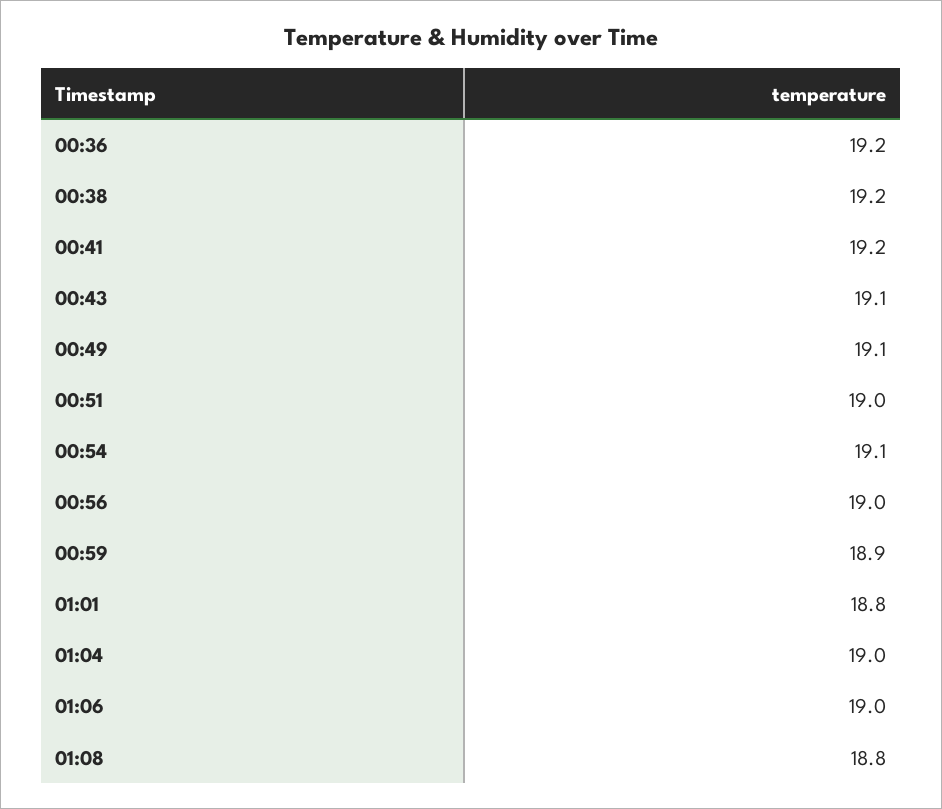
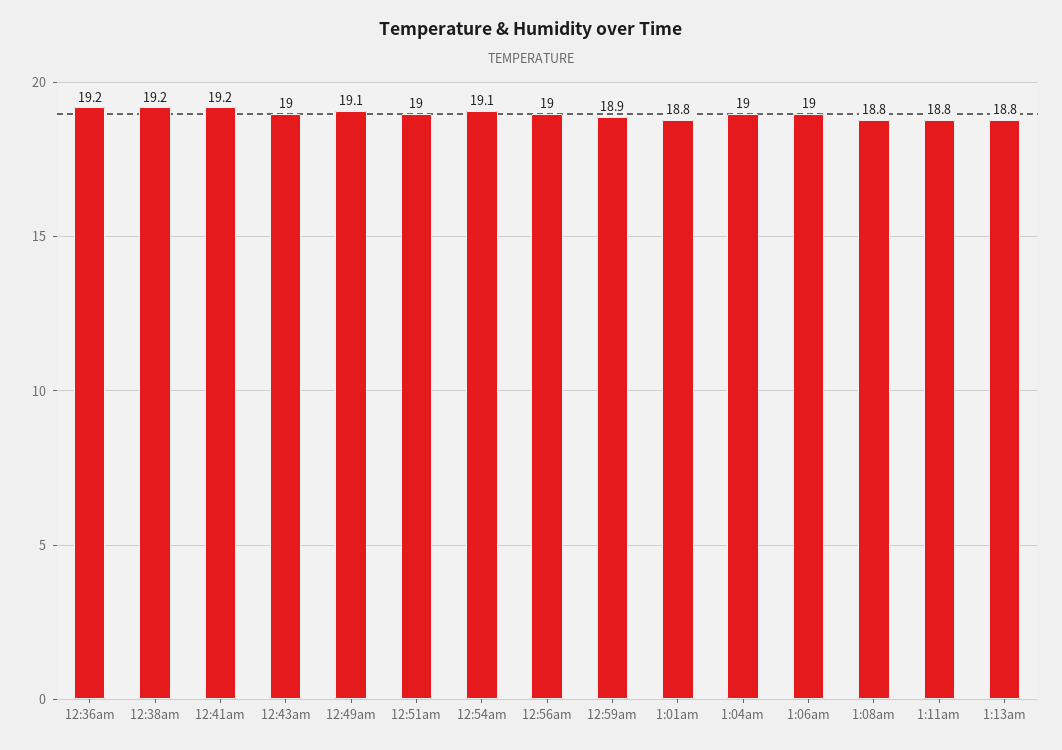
00:43: 19.1 -> 19
1:11am: none -> 18.8
1:13am: none -> 18.8

